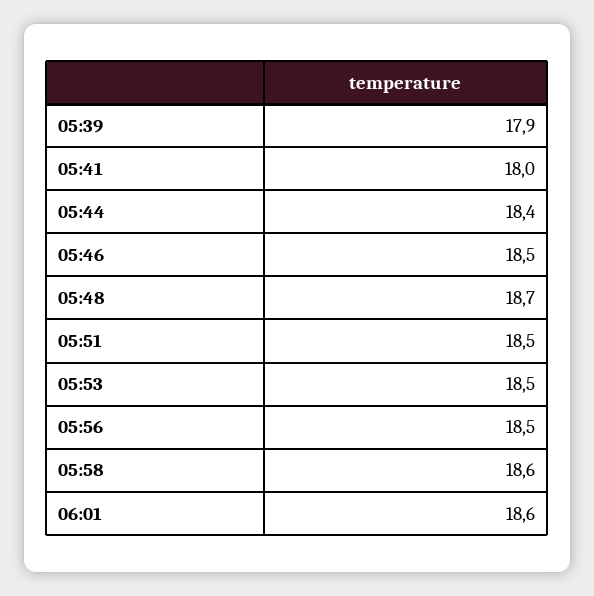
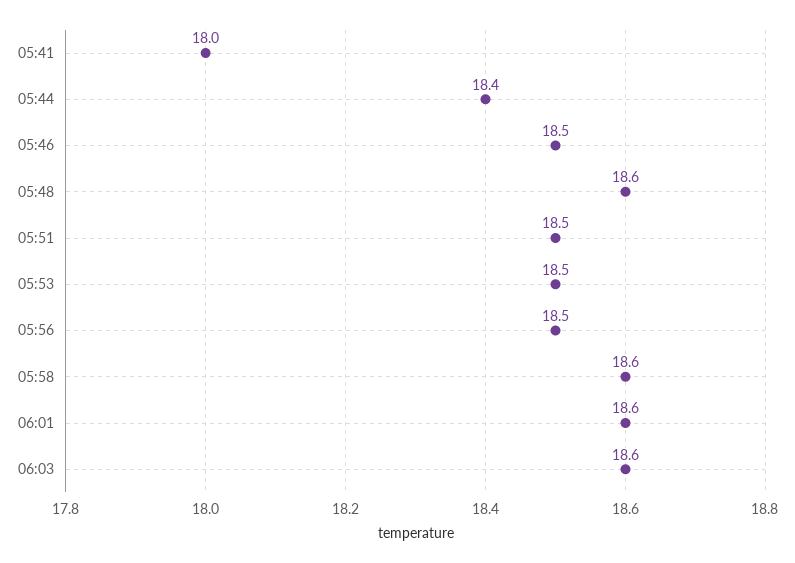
05:39: 17.9 -> none
05:48: 18.7 -> 18.6
06:03: none -> 18.6

